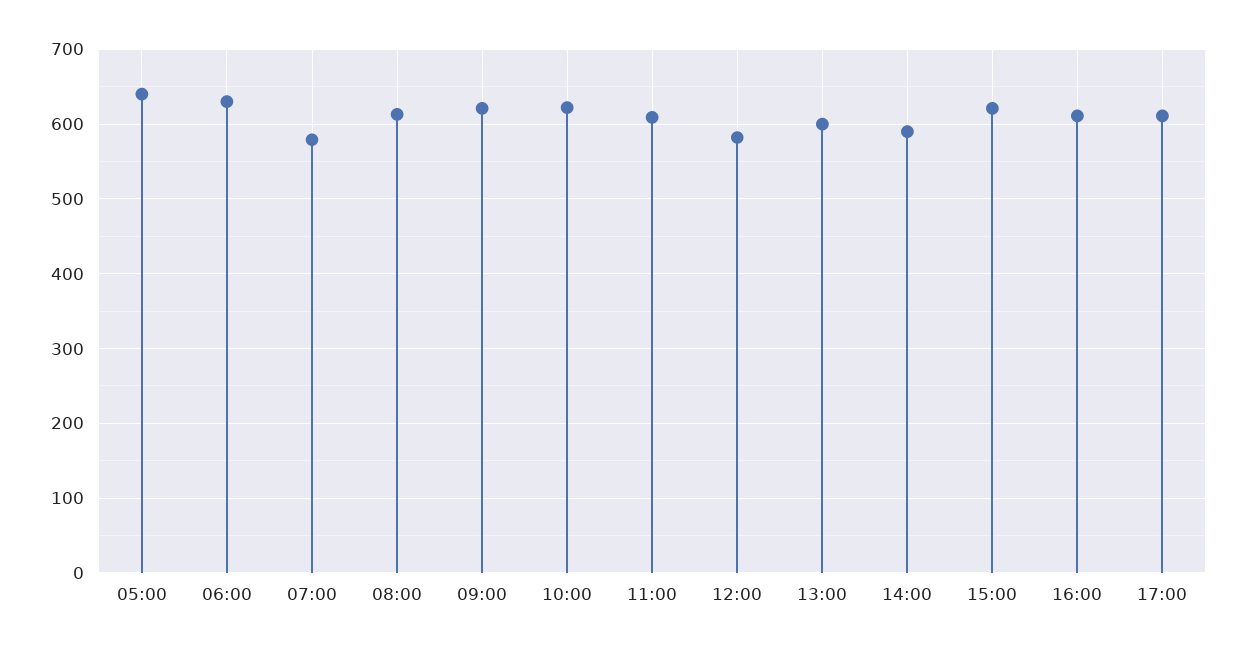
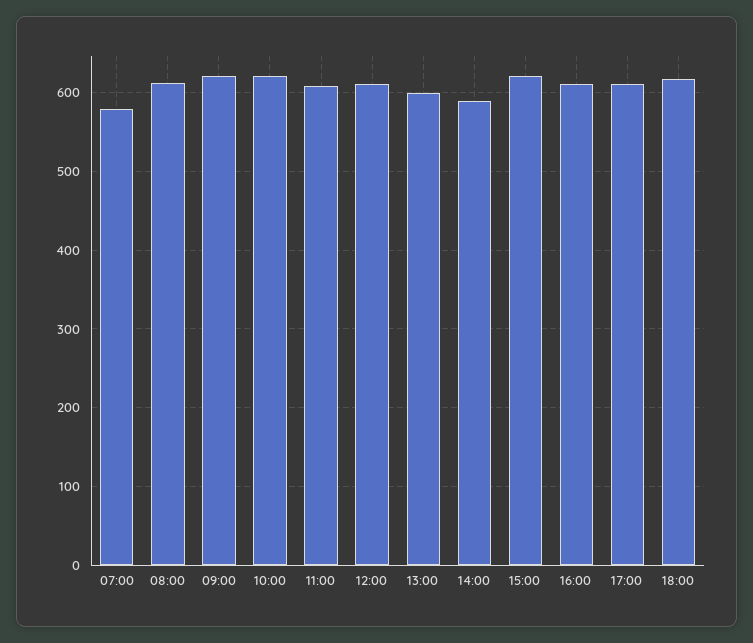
05:00: 640 -> none
06:00: 630 -> none
12:00: 580 -> 610
18:00: none -> 620

